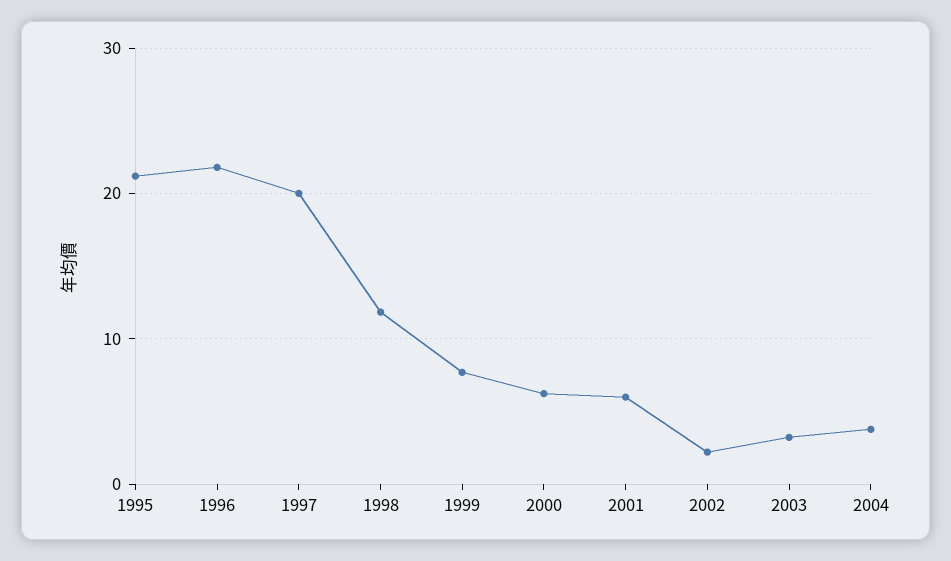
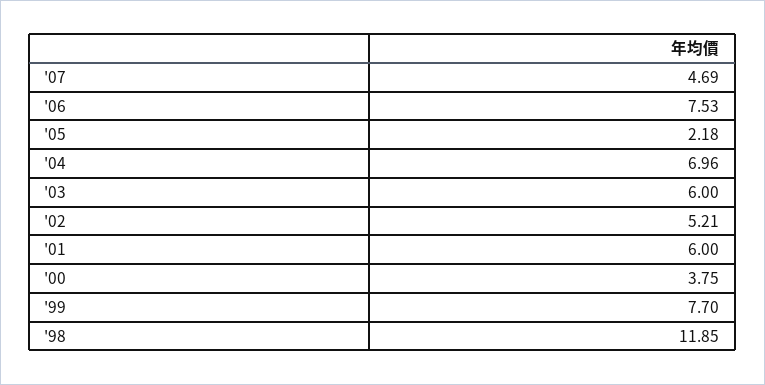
1995: 21 -> none
1996: 22 -> none
1997: 20 -> none
2000: 6 -> 3.75
2002: 2 -> 5.21
2003: 3 -> 6
2004: 4 -> 6.96
'07: none -> 4.69
'06: none -> 7.53
'05: none -> 2.18

